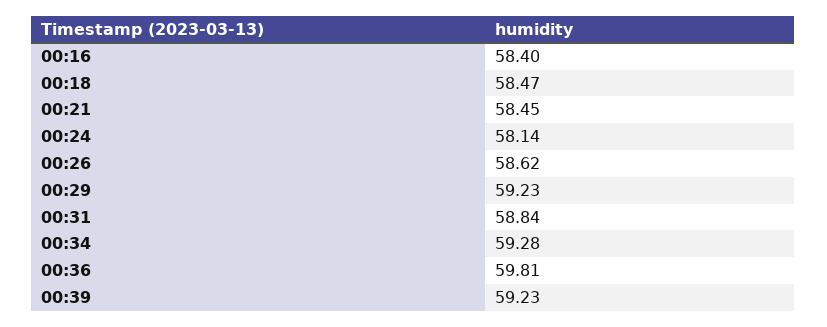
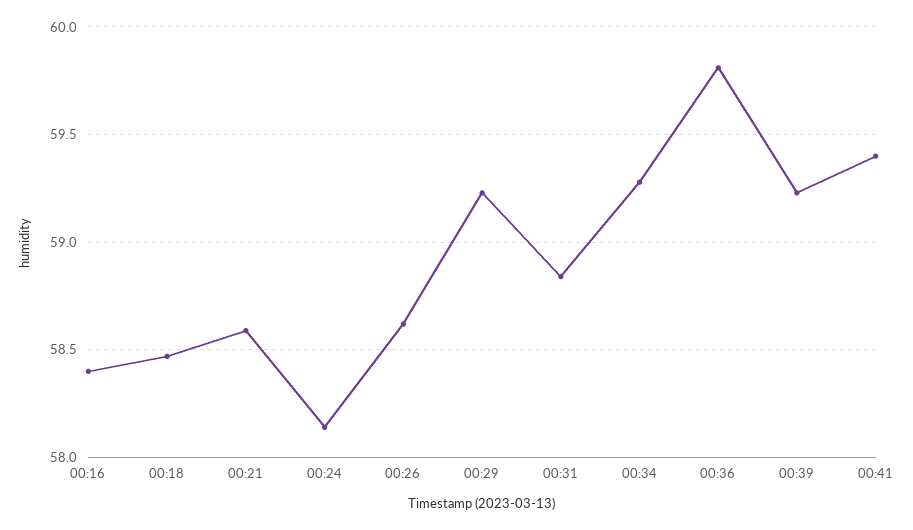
00:21: 58.45 -> 58.6
00:41: none -> 59.4

